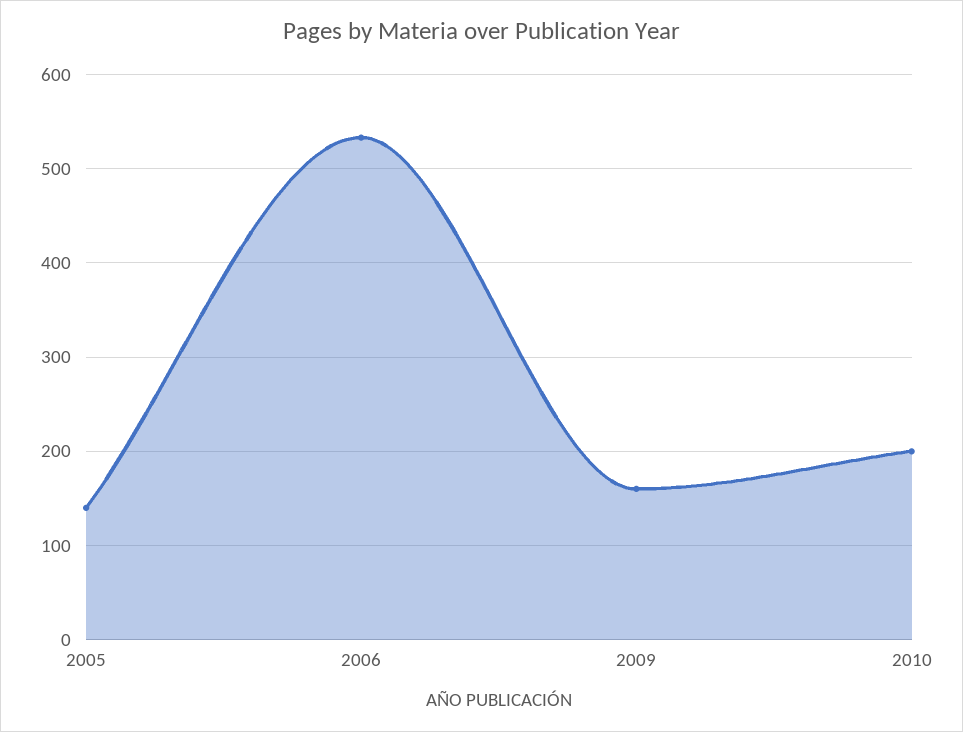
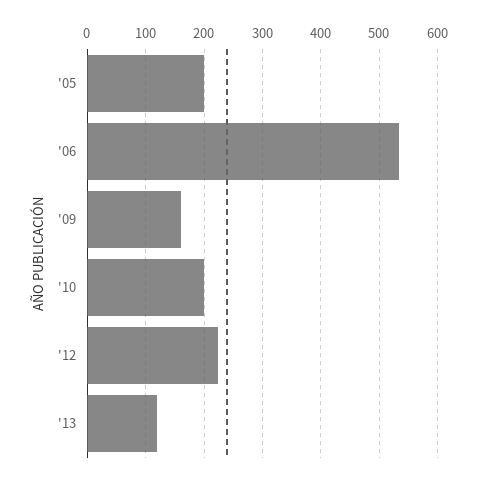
2005: 140 -> 200
'12: none -> 220
'13: none -> 120

